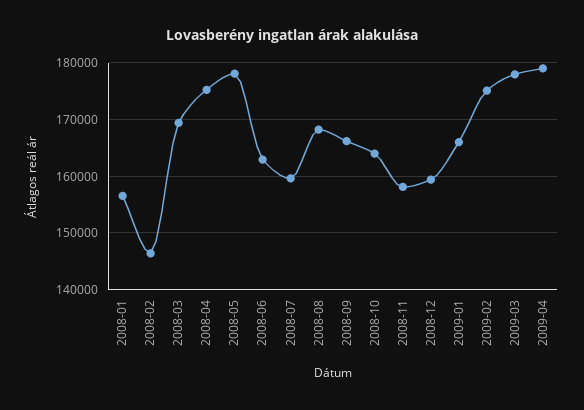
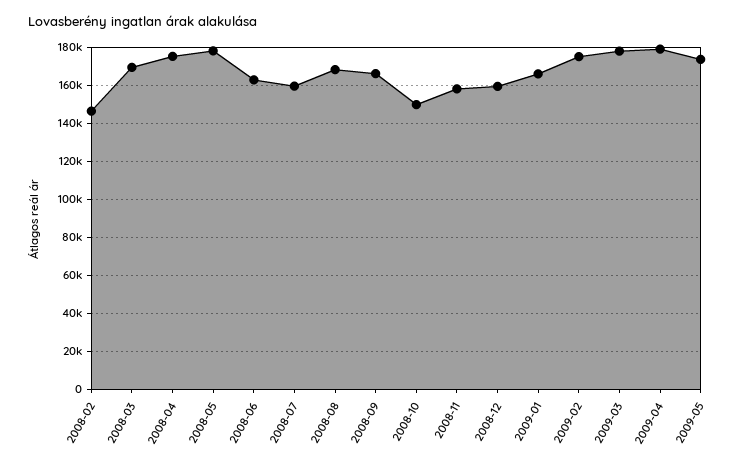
2008-01: 156000 -> none
2008-10: 164000 -> 150000
2009-05: none -> 175000

